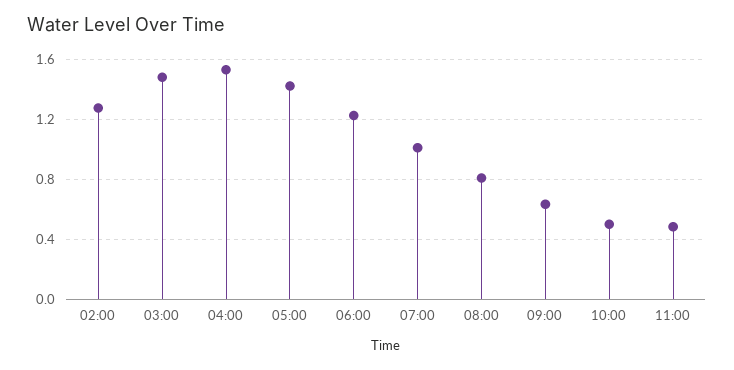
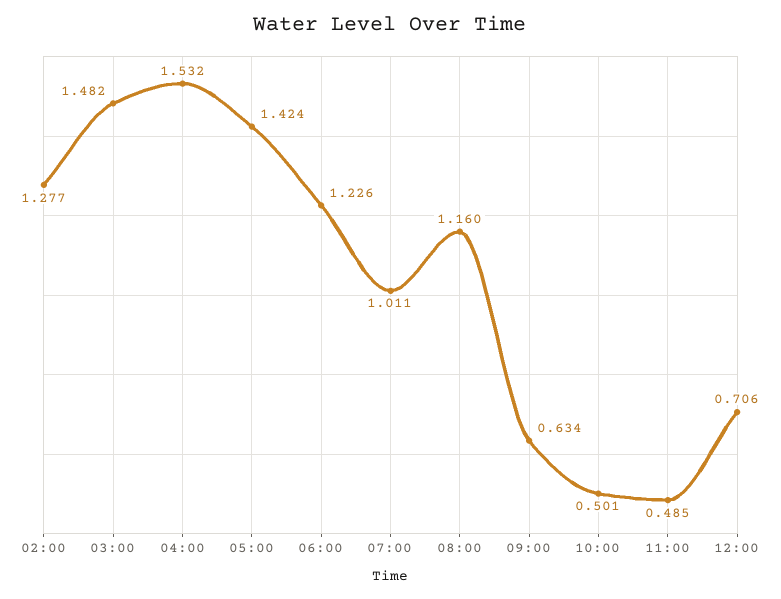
08:00: 0.8 -> 1.16
12:00: none -> 0.706

